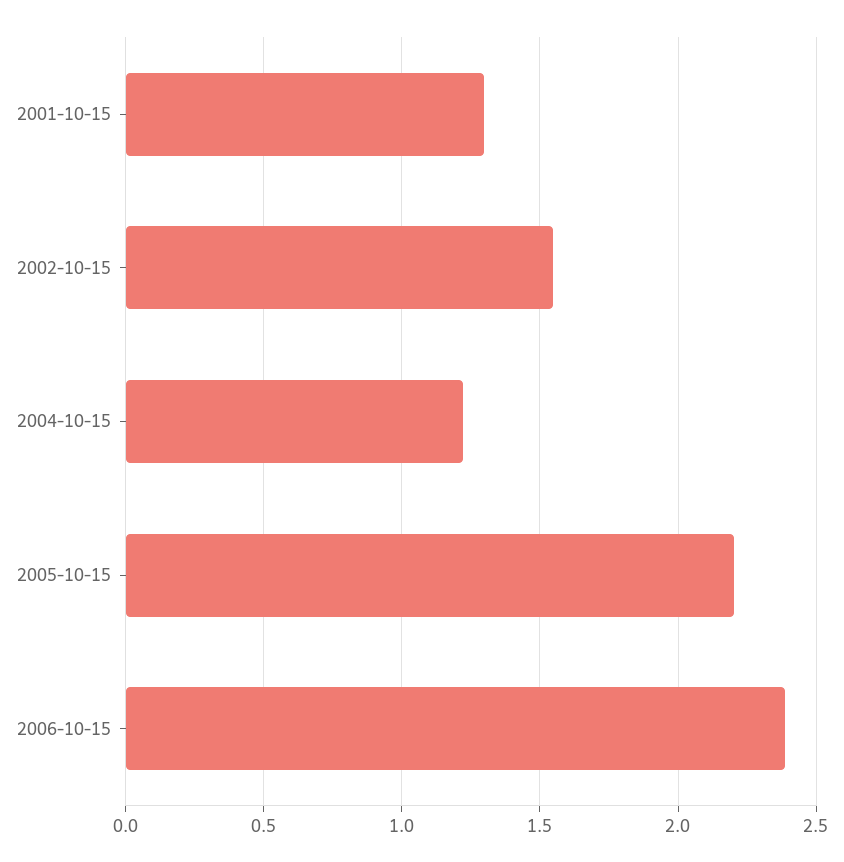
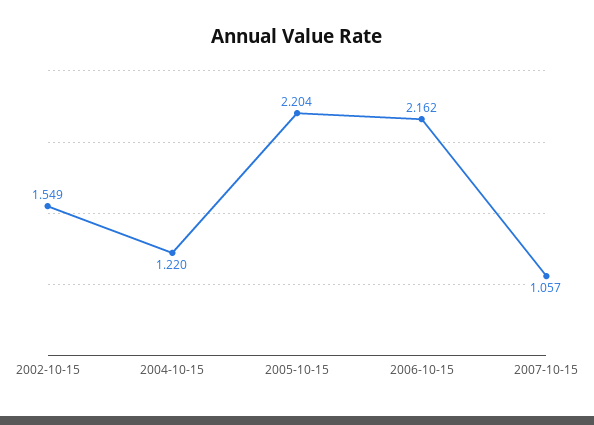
2001-10-15: 1.3 -> none
2006-10-15: 2.4 -> 2.162
2007-10-15: none -> 1.057

